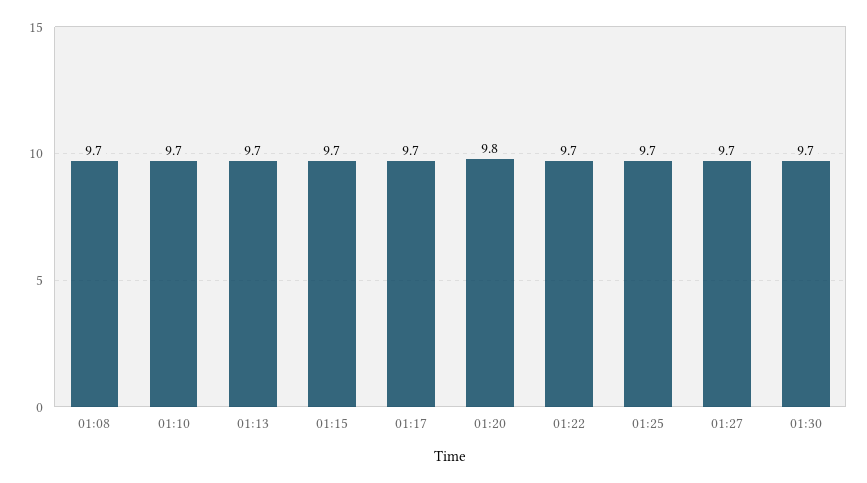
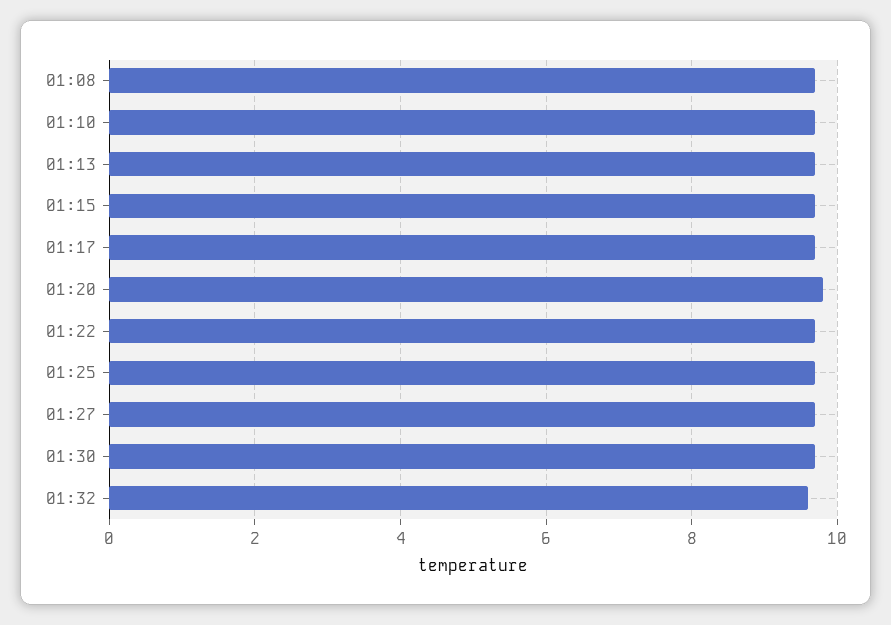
01:32: none -> 9.5

